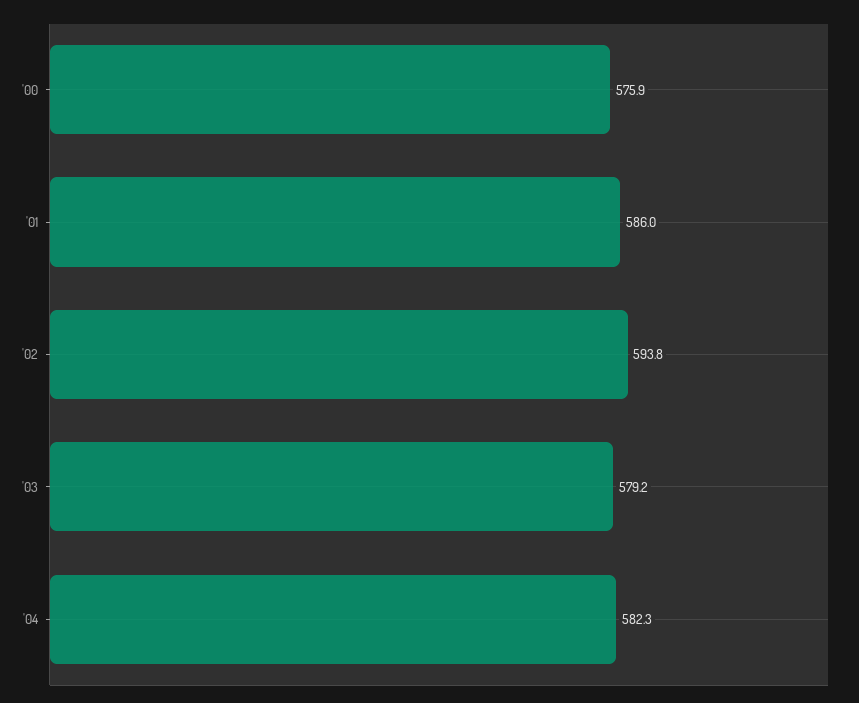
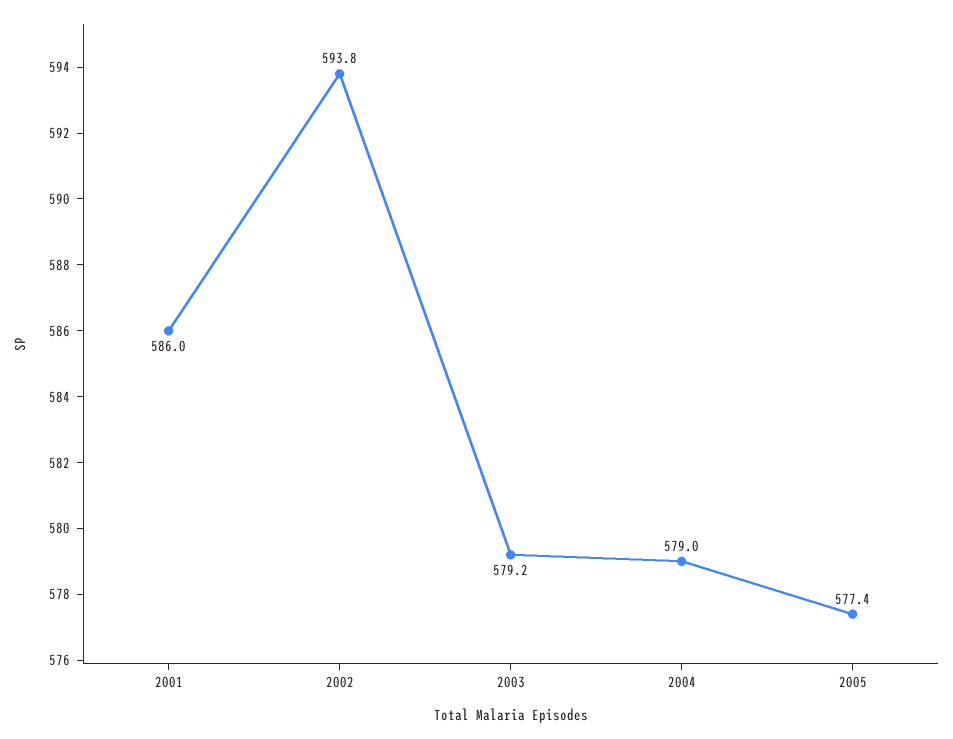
'00: 575.9 -> none
'04: 582.3 -> 579
2005: none -> 577.4

